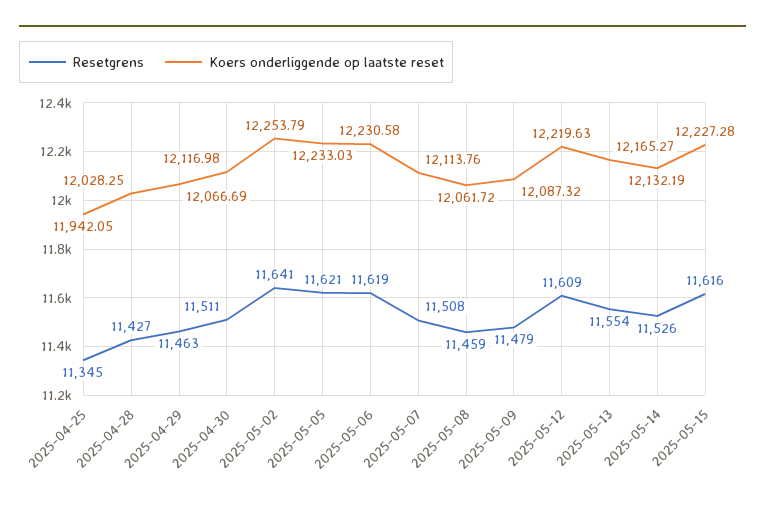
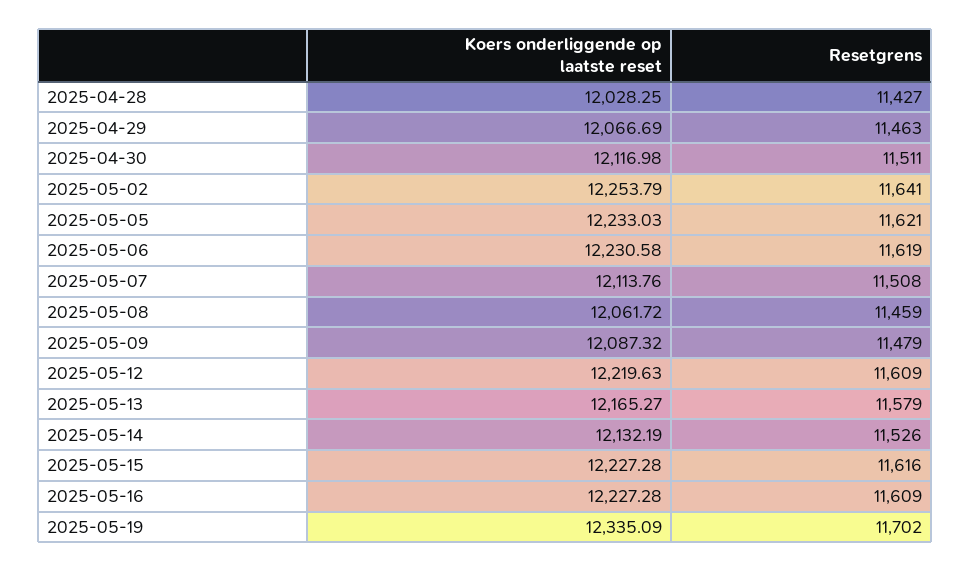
Resetgrens, 2025-04-25: 11345 -> none
Koers onderliggende op laatste reset, 2025-04-25: 11942.05 -> none
Resetgrens, 2025-05-13: 11554 -> 11579
Koers onderliggende op laatste reset, 2025-05-16: none -> 12227.28
Resetgrens, 2025-05-16: none -> 11609
Koers onderliggende op laatste reset, 2025-05-19: none -> 12335.09
Resetgrens, 2025-05-19: none -> 11702

